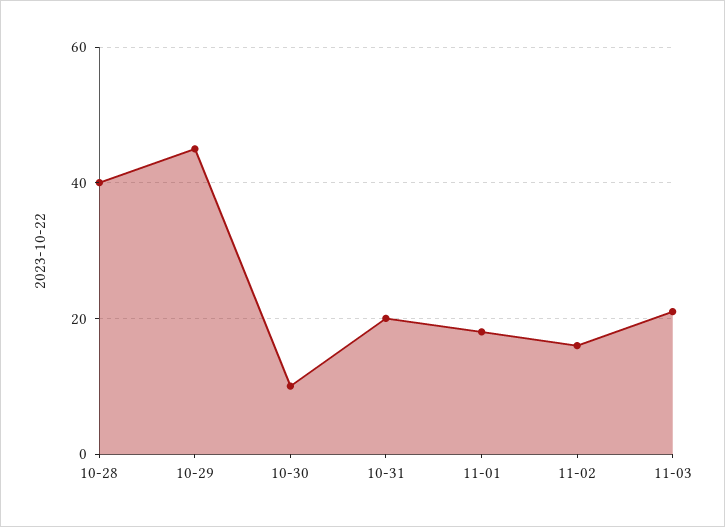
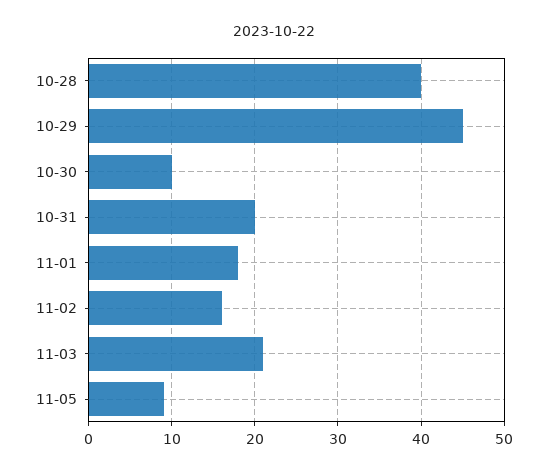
11-05: none -> 9

